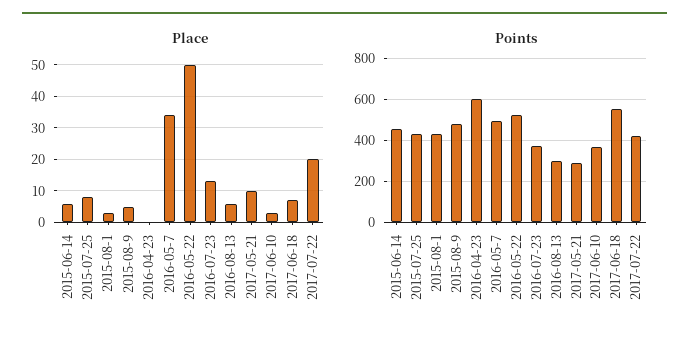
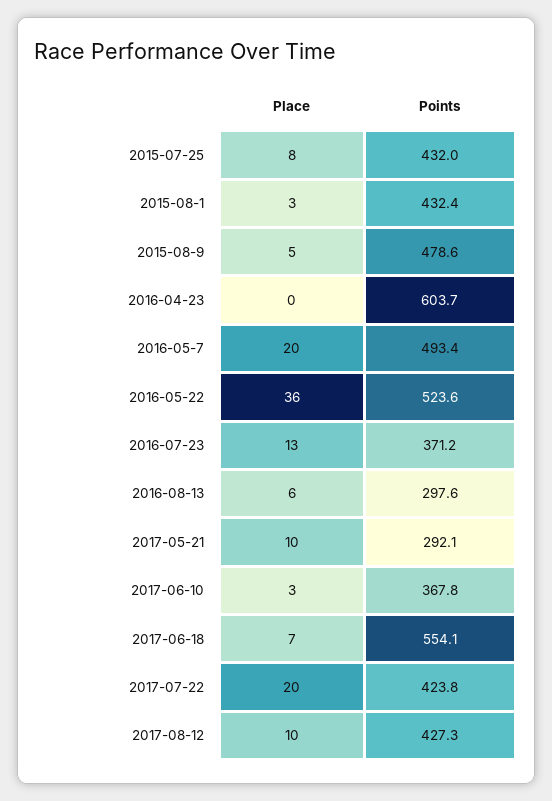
Place, 2015-06-14: 5 -> none
Place, 2016-05-7: 35 -> 20
Place, 2016-05-22: 50 -> 36
Points, 2015-06-14: 450 -> none
Place, 2017-08-12: none -> 10
Points, 2017-08-12: none -> 427.3

